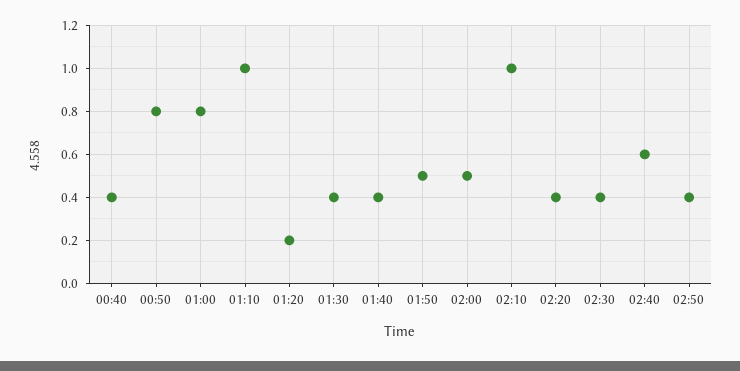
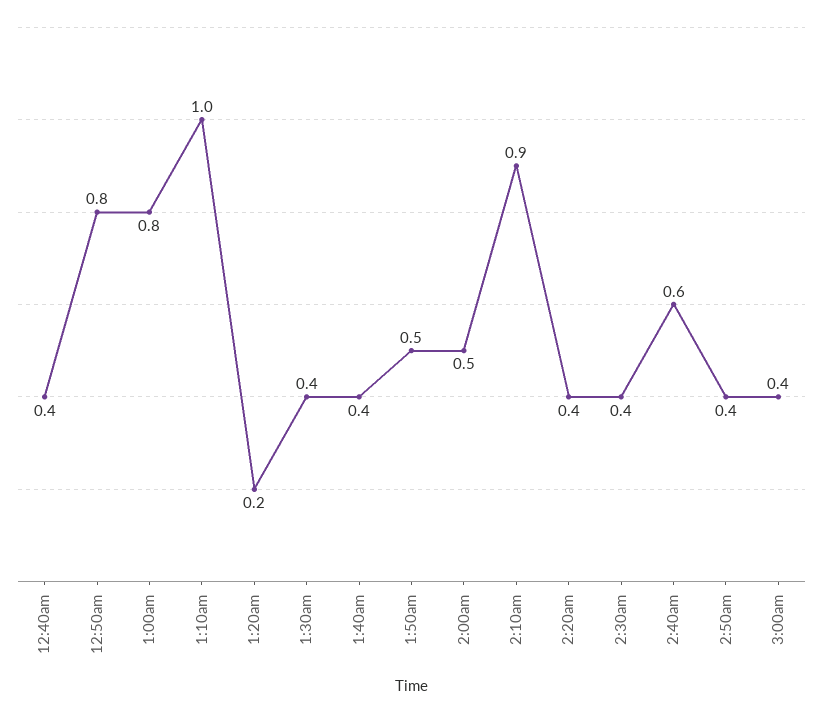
02:10: 1 -> 0.9
3:00am: none -> 0.4

